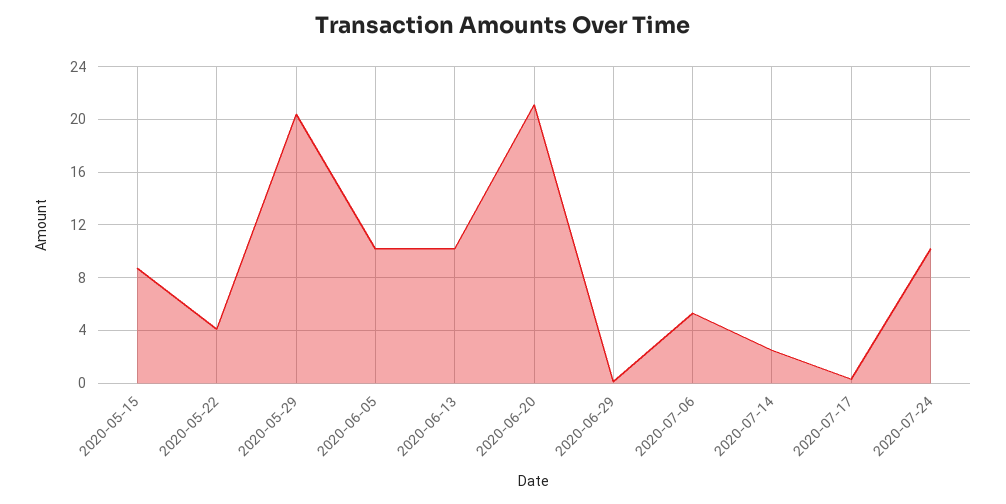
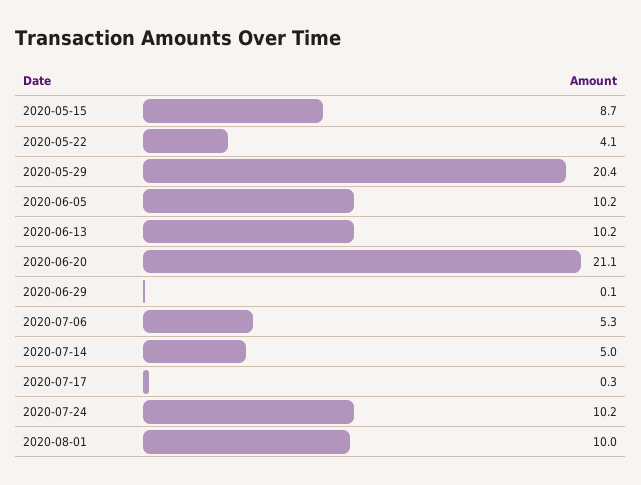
2020-07-14: 2.5 -> 5
2020-08-01: none -> 10

